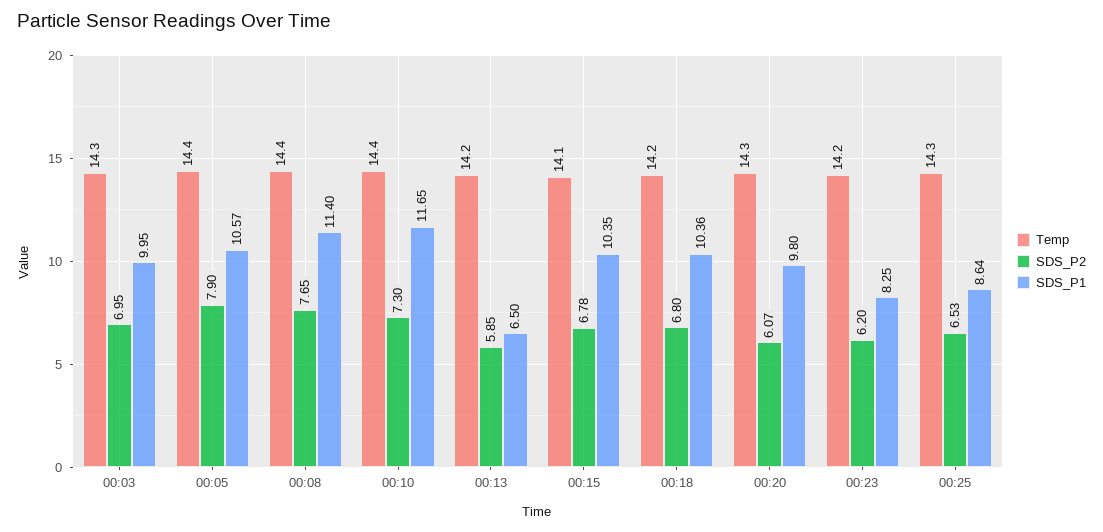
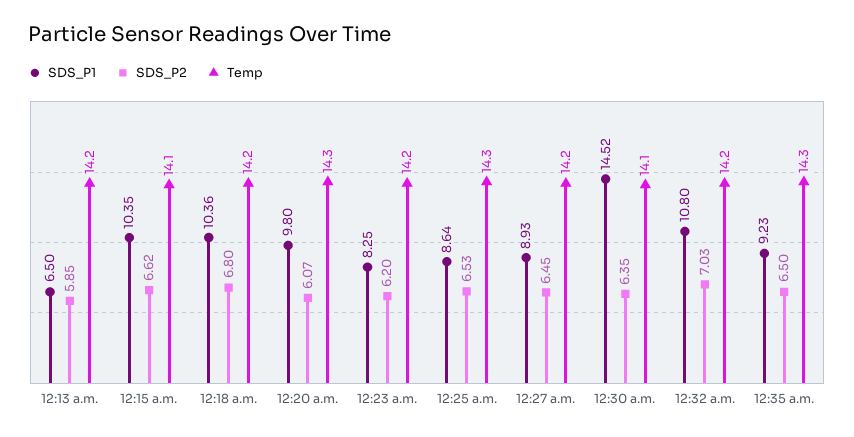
Temp, 00:03: 14.3 -> none
SDS_P2, 00:03: 6.95 -> none
SDS_P1, 00:03: 9.95 -> none
Temp, 00:05: 14.4 -> none
SDS_P2, 00:05: 7.9 -> none
SDS_P1, 00:05: 10.57 -> none
Temp, 00:08: 14.4 -> none
SDS_P2, 00:08: 7.65 -> none
SDS_P1, 00:08: 11.4 -> none
Temp, 00:10: 14.4 -> none
SDS_P2, 00:10: 7.3 -> none
SDS_P1, 00:10: 11.65 -> none
SDS_P2, 00:15: 6.78 -> 6.62
SDS_P1, 12:27 a.m.: none -> 8.93
SDS_P2, 12:27 a.m.: none -> 6.45
Temp, 12:27 a.m.: none -> 14.2
SDS_P1, 12:30 a.m.: none -> 14.52
SDS_P2, 12:30 a.m.: none -> 6.35
Temp, 12:30 a.m.: none -> 14.1
SDS_P1, 12:32 a.m.: none -> 10.8
SDS_P2, 12:32 a.m.: none -> 7.03
Temp, 12:32 a.m.: none -> 14.2
SDS_P1, 12:35 a.m.: none -> 9.23
SDS_P2, 12:35 a.m.: none -> 6.5
Temp, 12:35 a.m.: none -> 14.3

